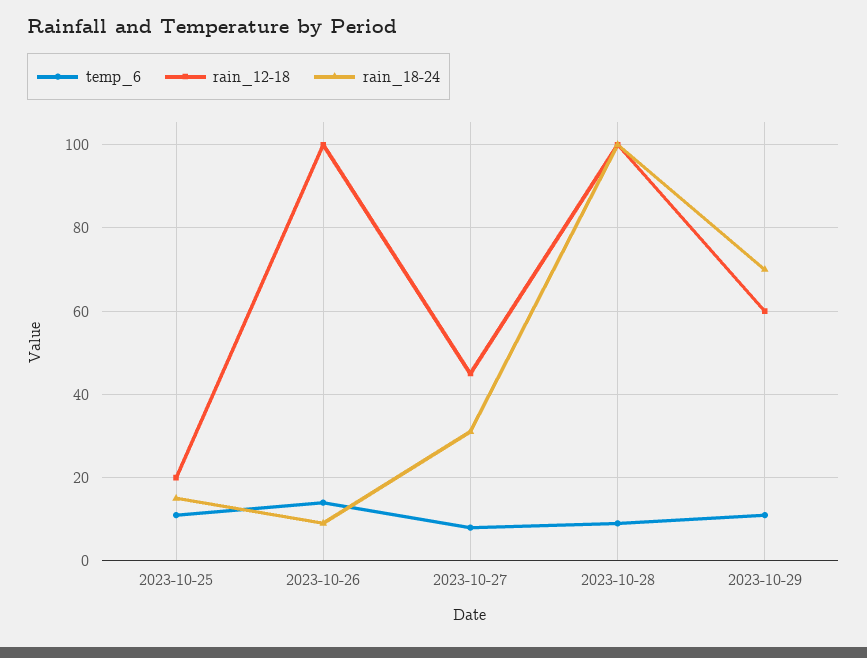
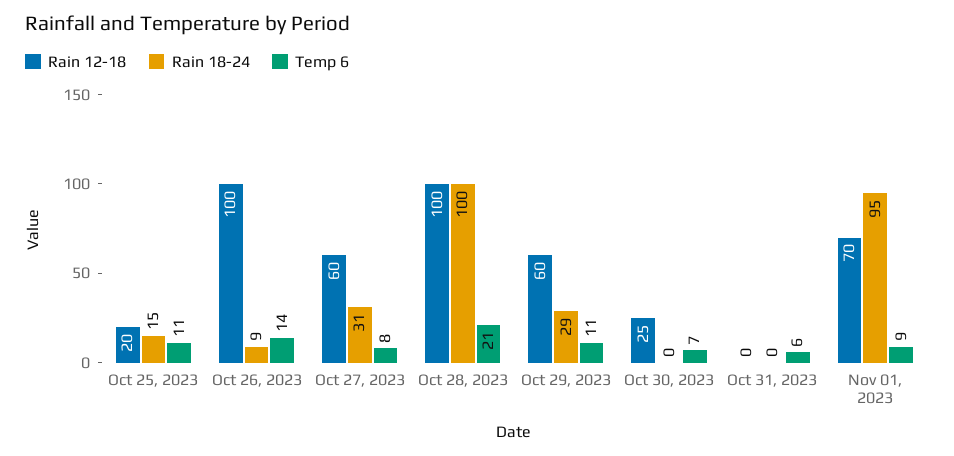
rain_12-18, 2023-10-27: 45 -> 60
temp_6, 2023-10-28: 10 -> 21
rain_18-24, 2023-10-29: 70 -> 29
rain_12-18, Oct 30, 2023: none -> 25
rain_18-24, Oct 30, 2023: none -> 0
temp_6, Oct 30, 2023: none -> 7
rain_12-18, Oct 31, 2023: none -> 0
rain_18-24, Oct 31, 2023: none -> 0
temp_6, Oct 31, 2023: none -> 6
rain_12-18, Nov 01, 2023: none -> 70
rain_18-24, Nov 01, 2023: none -> 95
temp_6, Nov 01, 2023: none -> 9

